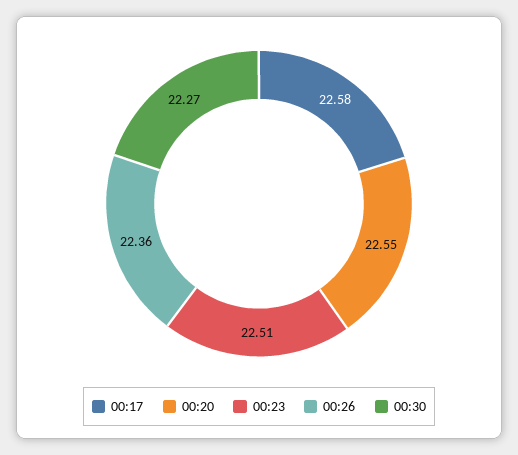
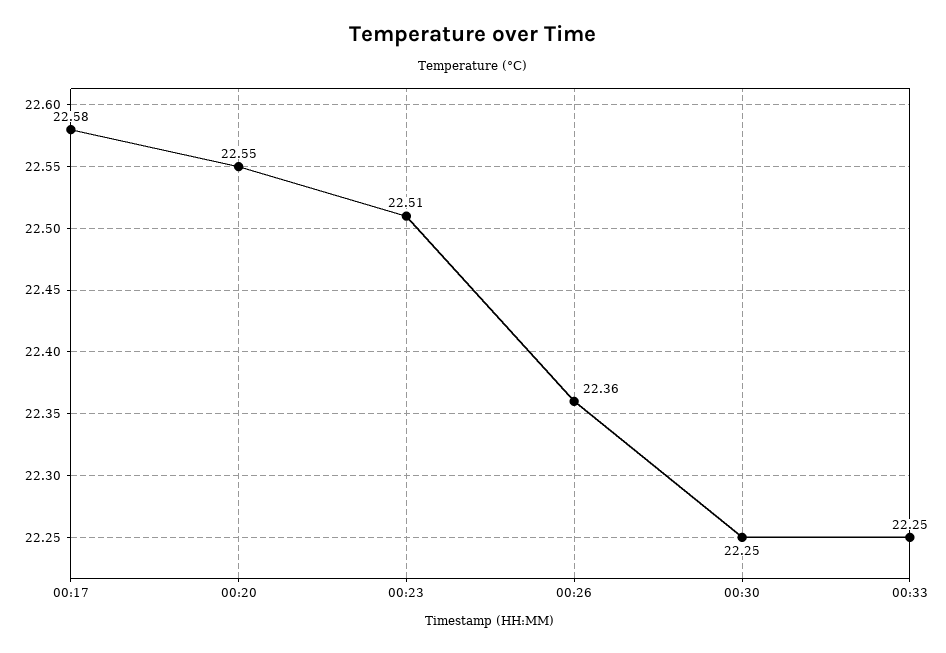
00:30: 22.27 -> 22.25
00:33: none -> 22.25

